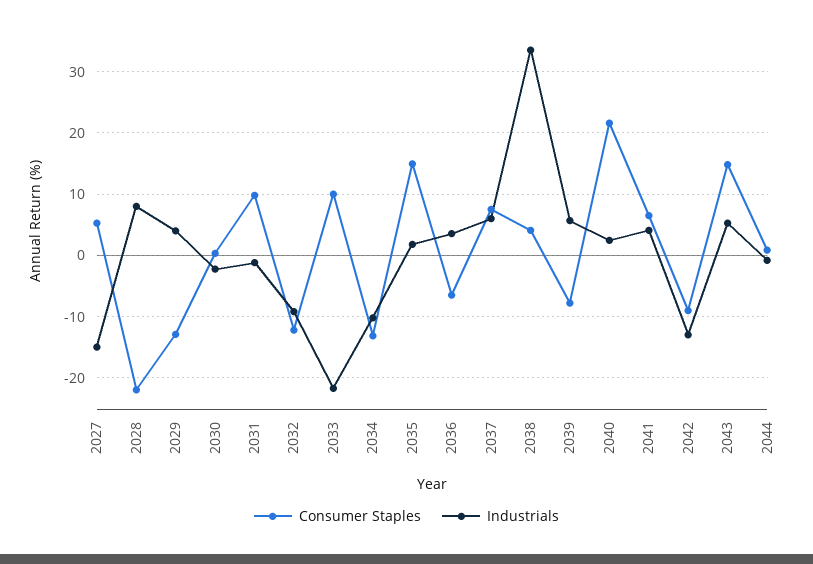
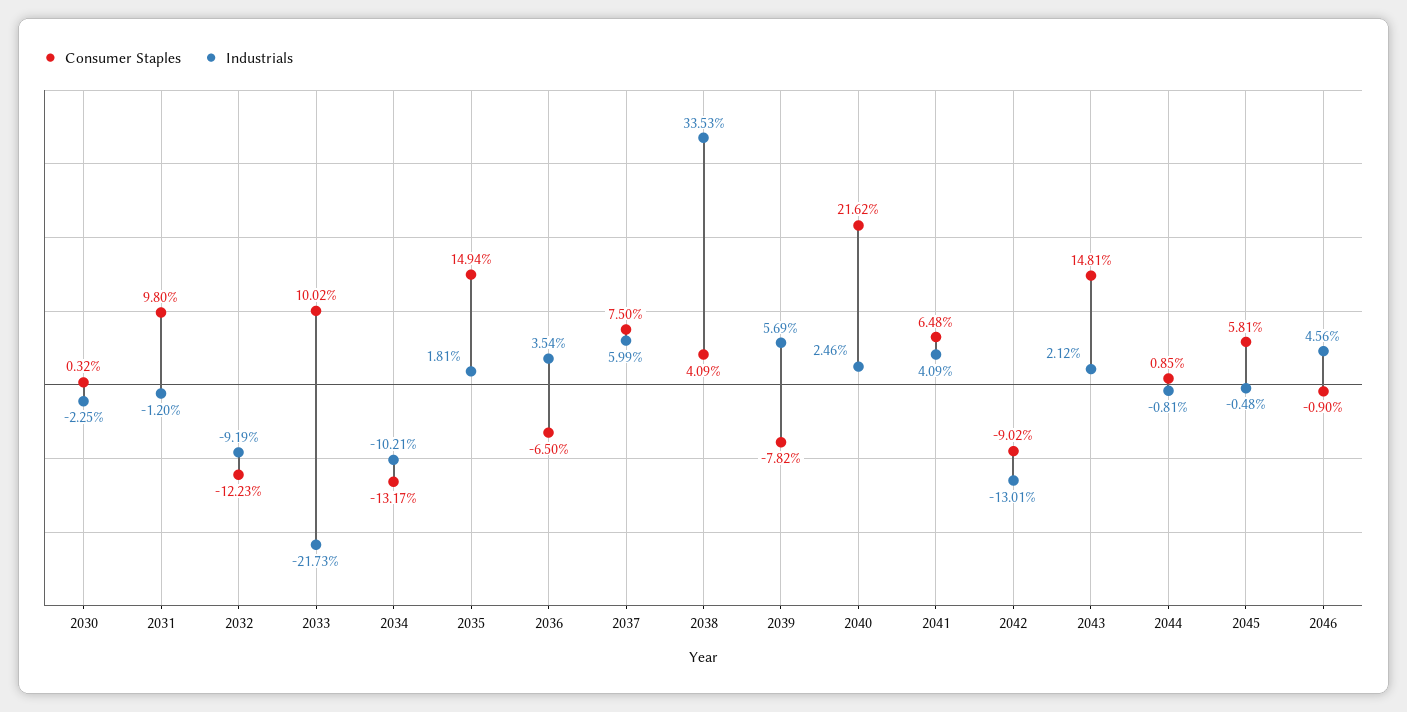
Consumer Staples, 2027: 5 -> none
Industrials, 2027: -15 -> none
Consumer Staples, 2028: -22 -> none
Industrials, 2028: 8 -> none
Consumer Staples, 2029: -13 -> none
Industrials, 2029: 4 -> none
Industrials, 2043: 5 -> 2.12
Consumer Staples, 2045: none -> 5.81
Industrials, 2045: none -> -0.48
Consumer Staples, 2046: none -> -0.9
Industrials, 2046: none -> 4.56

